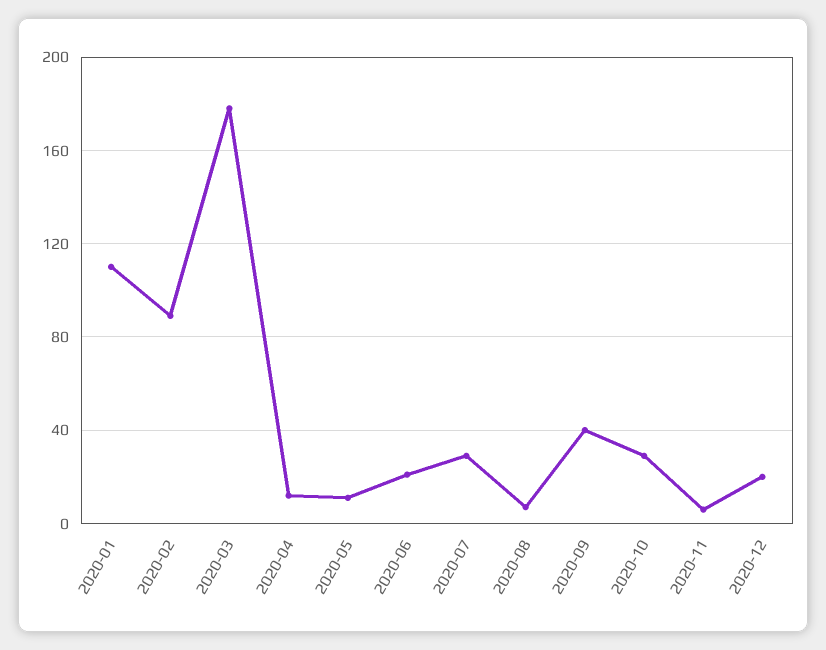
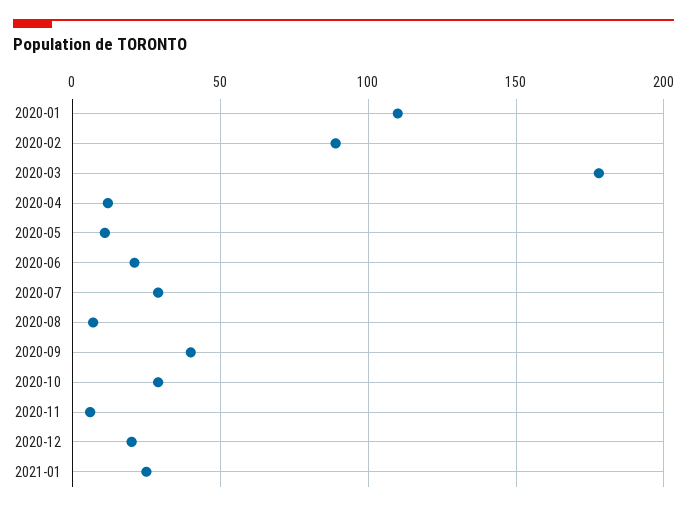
2021-01: none -> 25

